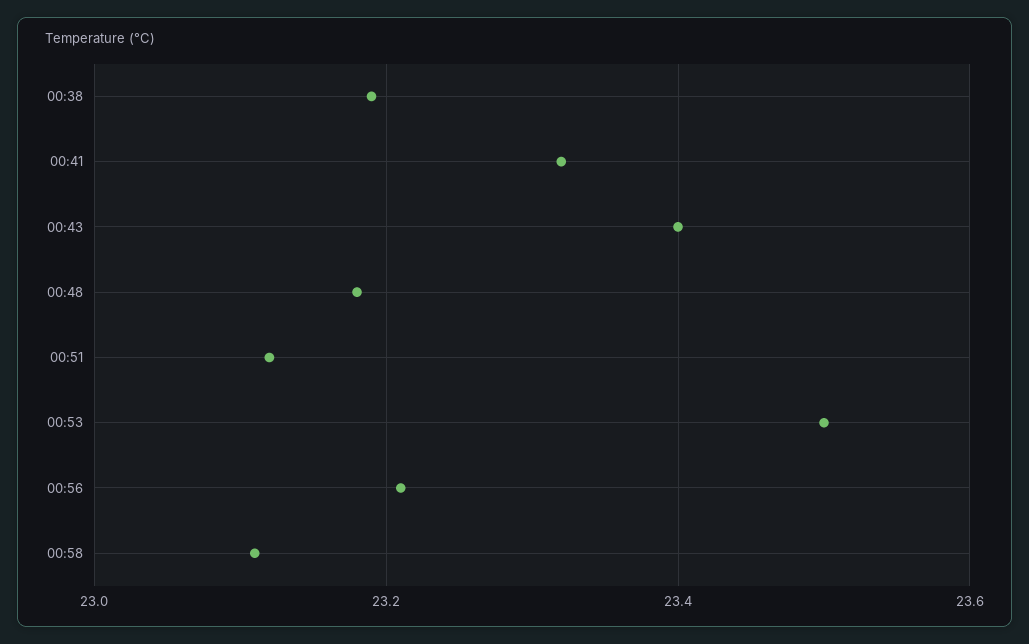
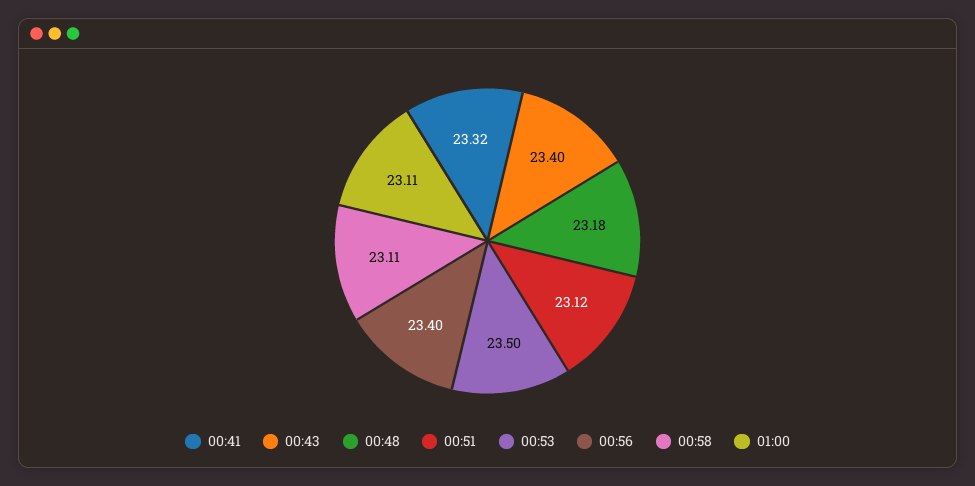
00:38: 23.2 -> none
00:56: 23.2 -> 23.4
01:00: none -> 23.11

